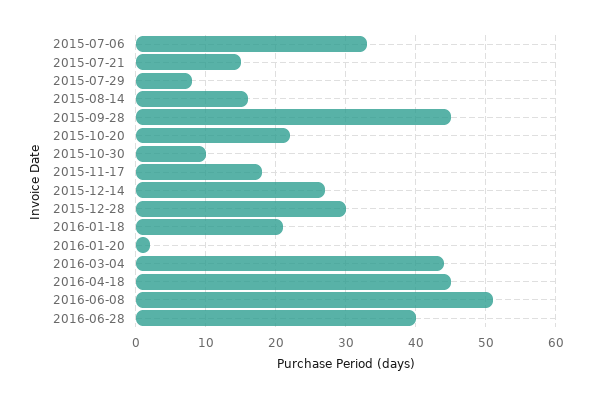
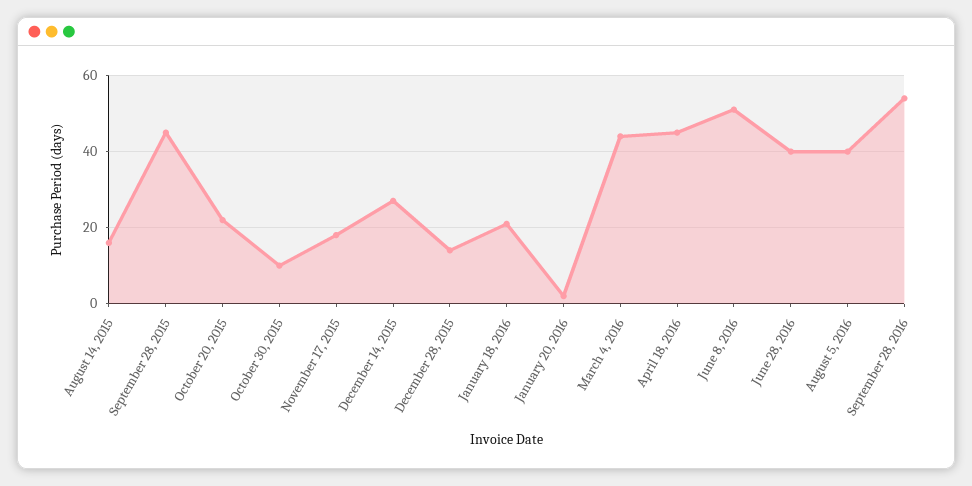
2015-07-06: 33 -> none
2015-07-21: 15 -> none
2015-07-29: 8 -> none
2015-12-28: 30 -> 15
August 5, 2016: none -> 40
September 28, 2016: none -> 55

